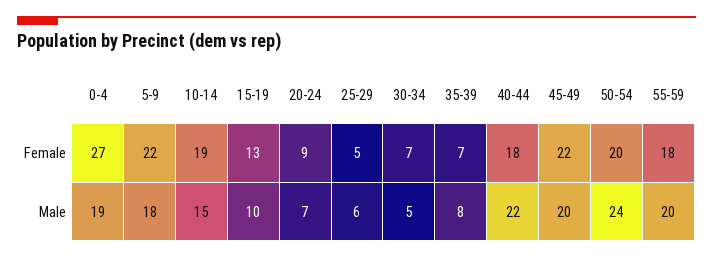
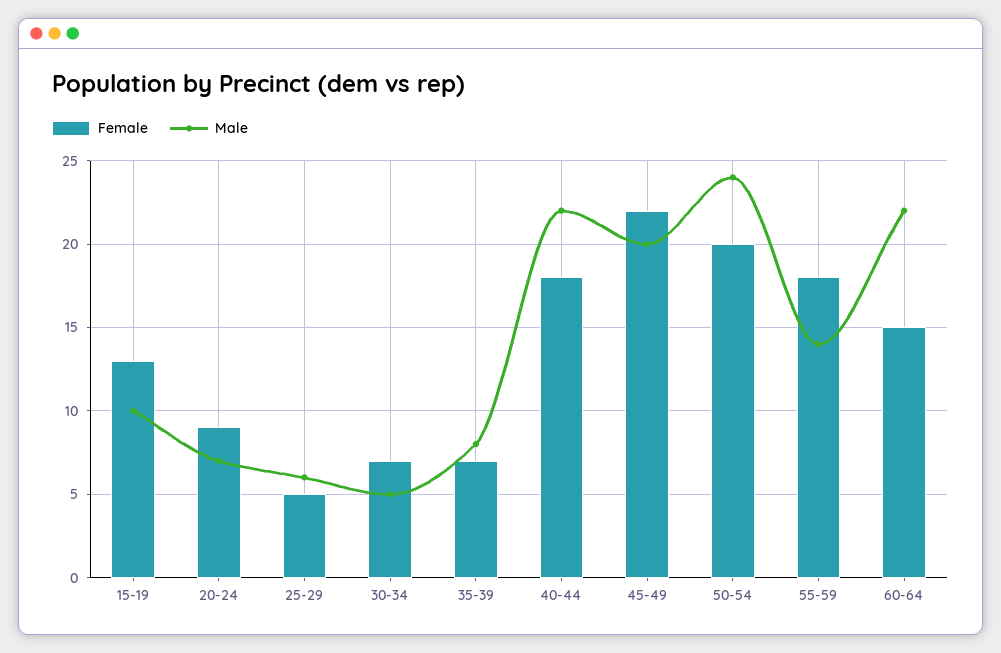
Female, 0-4: 27 -> none
Female, 5-9: 22 -> none
Female, 10-14: 19 -> none
Male, 0-4: 19 -> none
Male, 5-9: 18 -> none
Male, 10-14: 15 -> none
Male, 55-59: 20 -> 14
Female, 60-64: none -> 15
Male, 60-64: none -> 22

